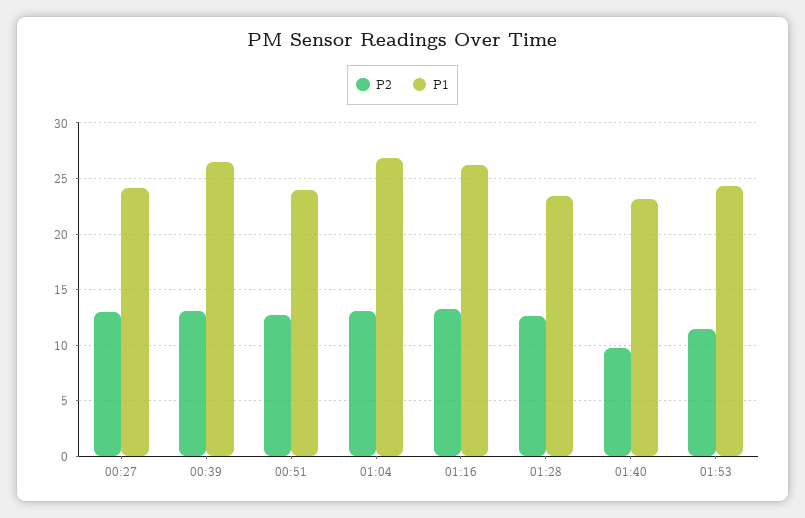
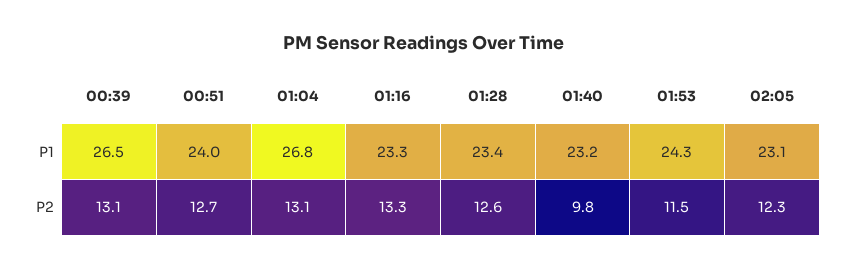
P2, 00:27: 13 -> none
P1, 00:27: 24 -> none
P1, 01:16: 26 -> 23.3
P1, 02:05: none -> 23.1
P2, 02:05: none -> 12.3

